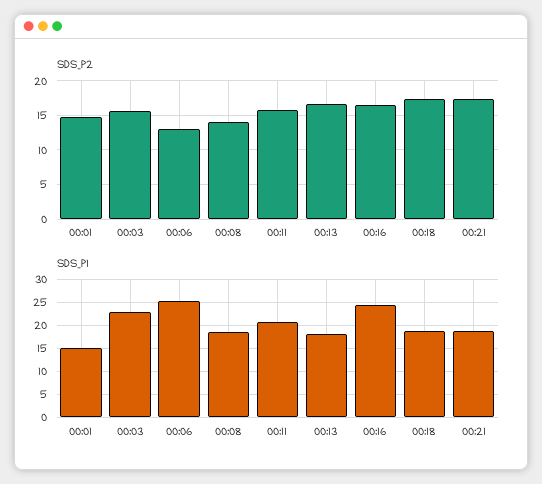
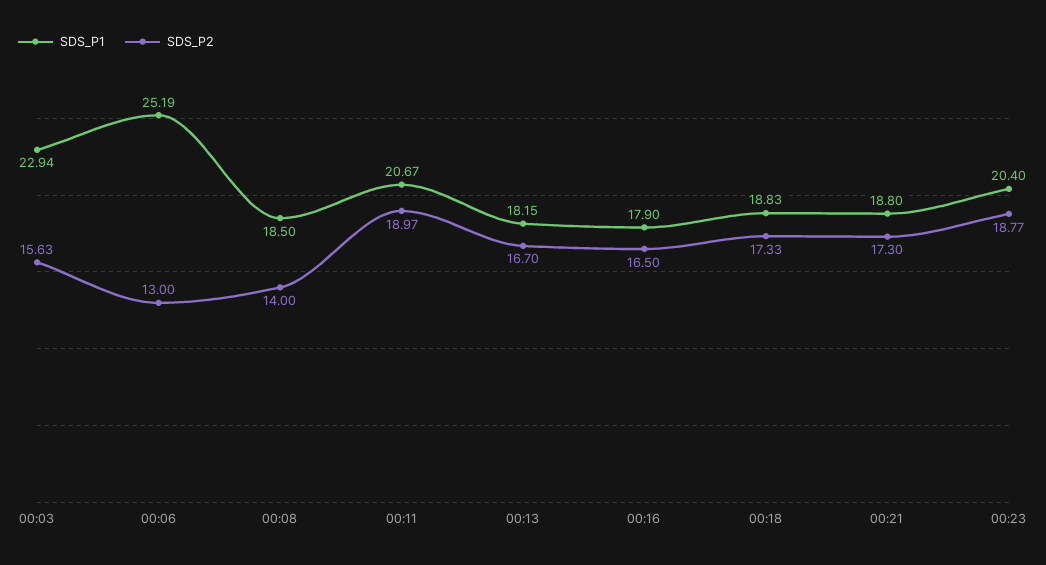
SDS_P2, 00:01: 15 -> none
SDS_P2, 00:11: 16 -> 18.97
SDS_P1, 00:01: 15 -> none
SDS_P1, 00:16: 25 -> 17.9
SDS_P1, 00:23: none -> 20.4
SDS_P2, 00:23: none -> 18.77

